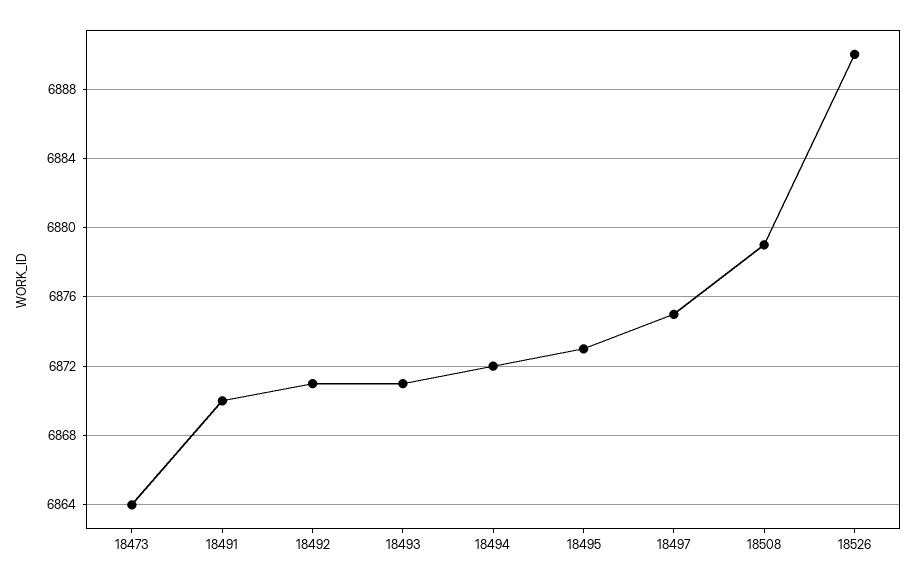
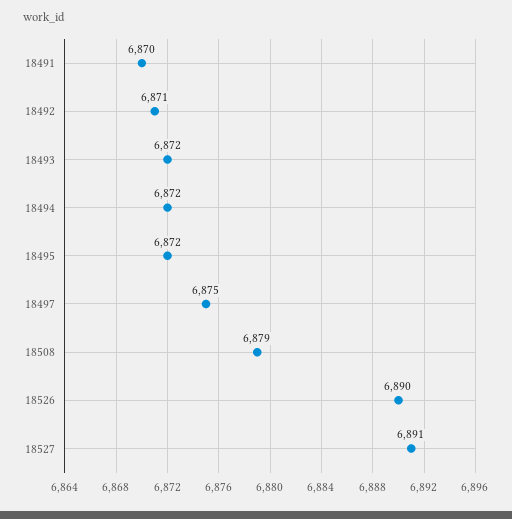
18473: 6864 -> none
18493: 6871 -> 6872
18495: 6873 -> 6872
18527: none -> 6891

